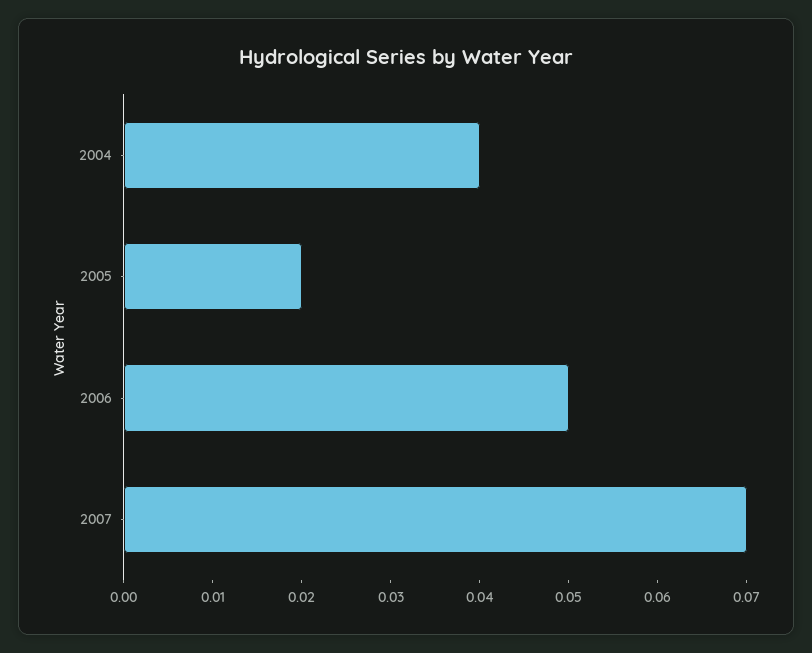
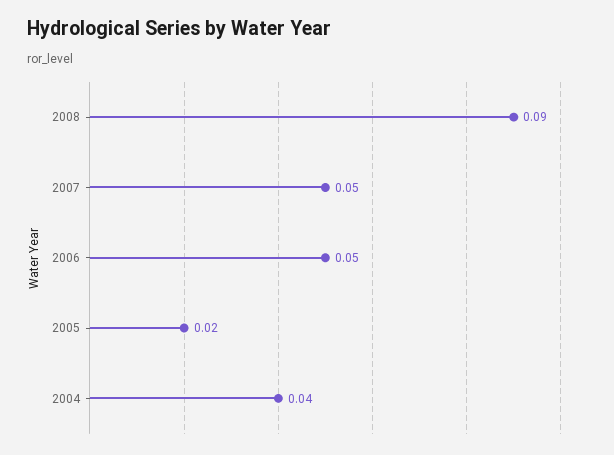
2007: 0.07 -> 0.05
2008: none -> 0.09

